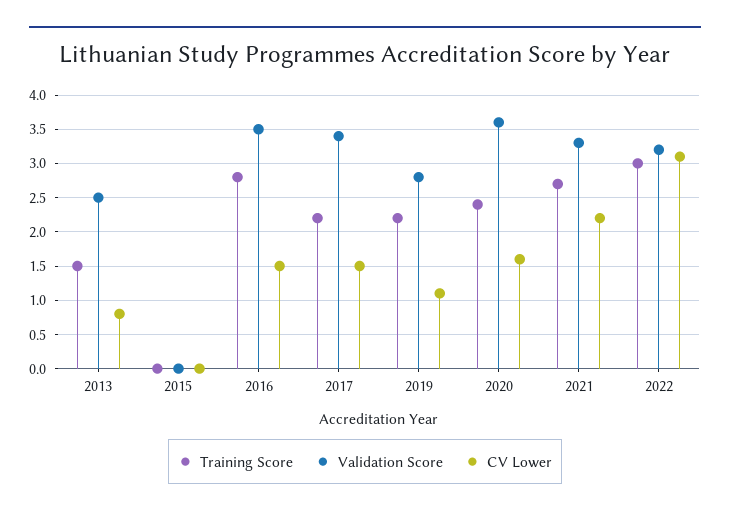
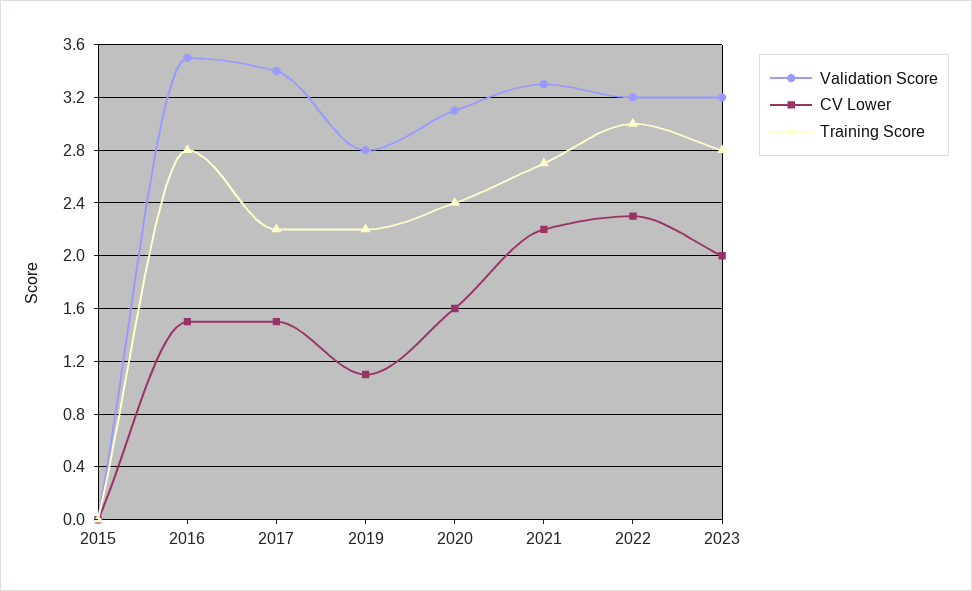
Training Score, 2013: 1.5 -> none
Validation Score, 2013: 2.5 -> none
CV Lower, 2013: 0.8 -> none
Validation Score, 2020: 3.6 -> 3.1
CV Lower, 2022: 3.1 -> 2.3
Validation Score, 2023: none -> 3.2
CV Lower, 2023: none -> 2
Training Score, 2023: none -> 2.8

